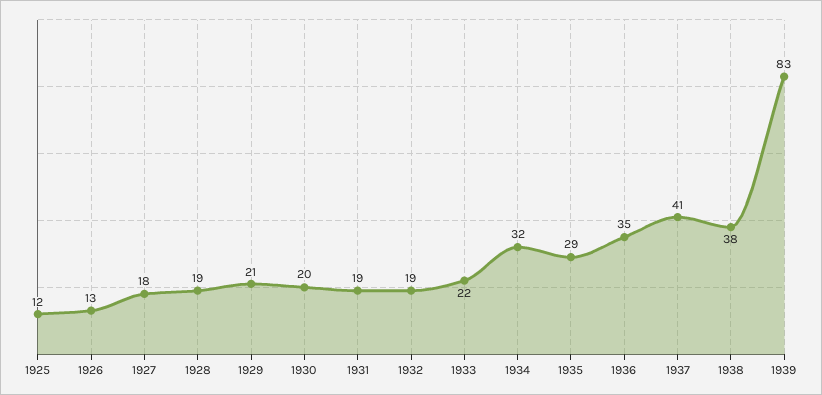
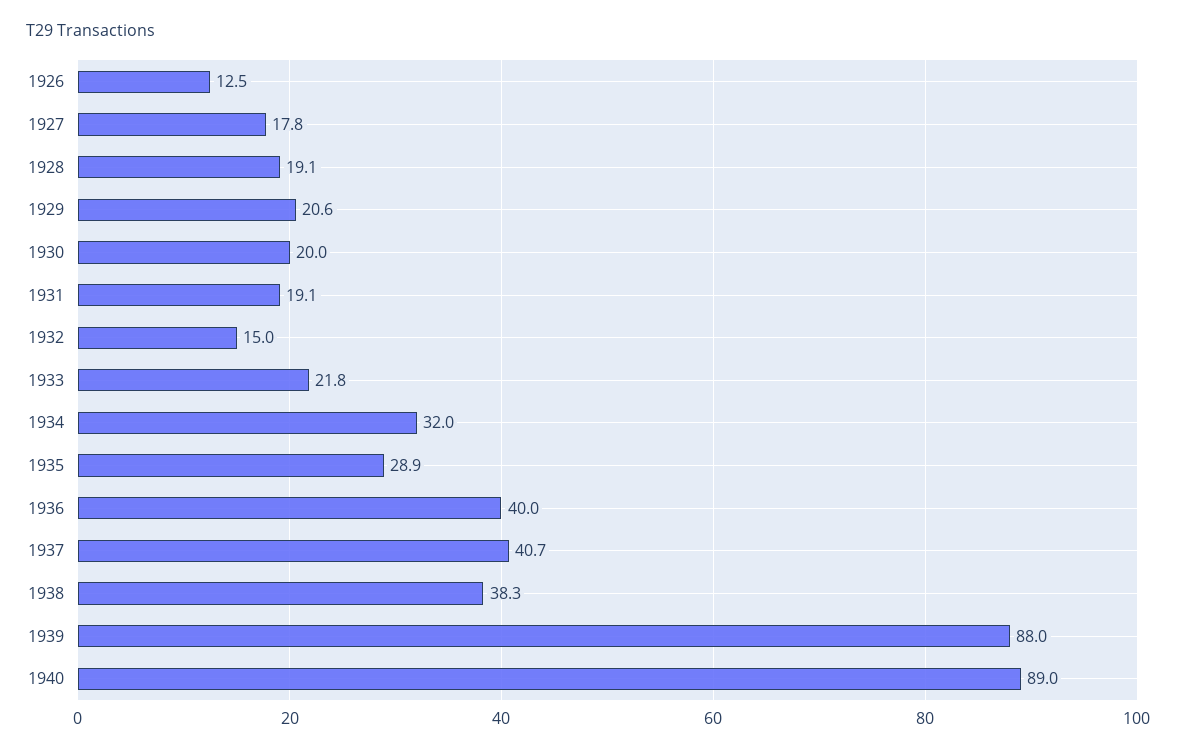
1925: 12 -> none
1932: 19 -> 15
1936: 35 -> 40
1939: 83 -> 88
1940: none -> 89

